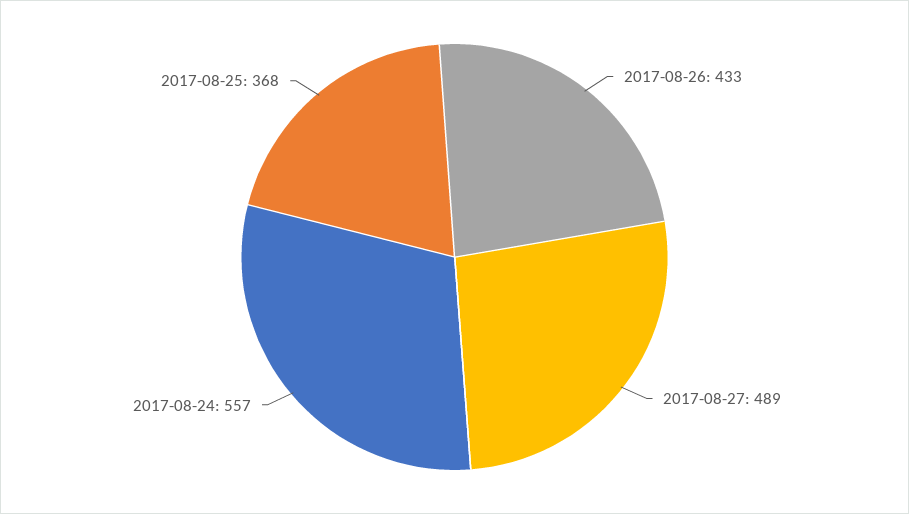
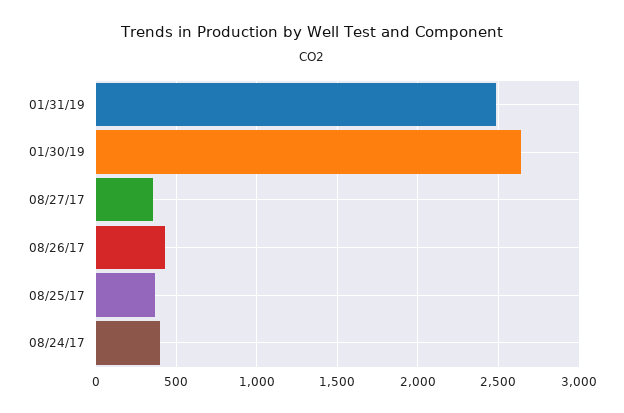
2017-08-27: 489 -> 350
2017-08-24: 557 -> 400
01/31/19: none -> 2500
01/30/19: none -> 2650

